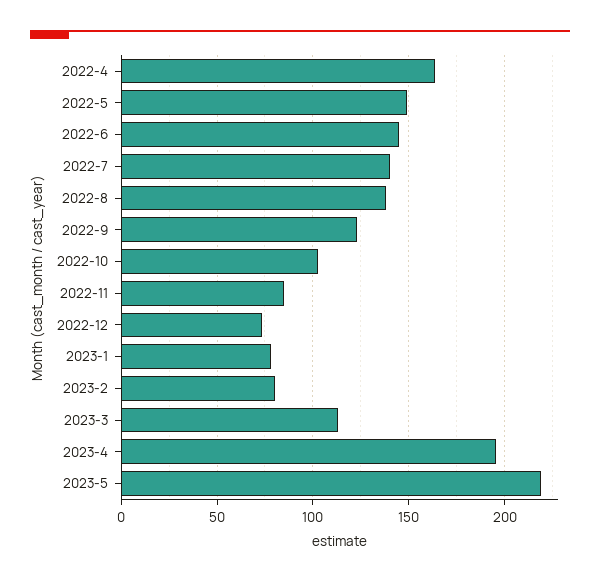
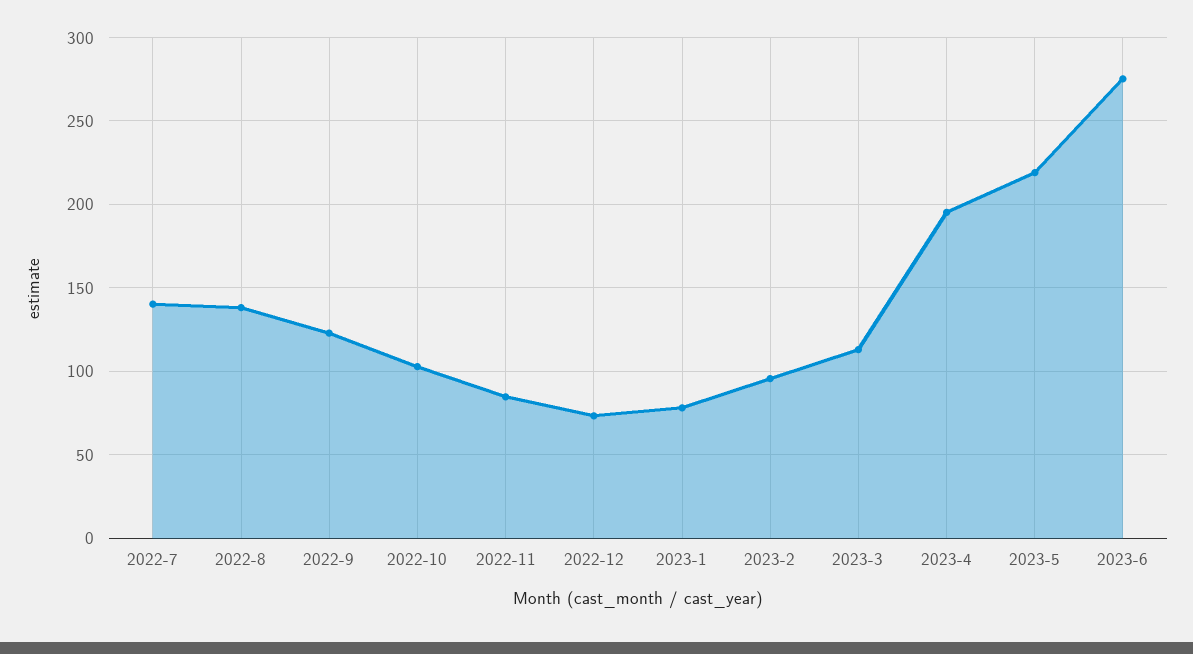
2022-4: 165 -> none
2022-5: 150 -> none
2022-6: 145 -> none
2023-2: 80 -> 95
2023-6: none -> 275

